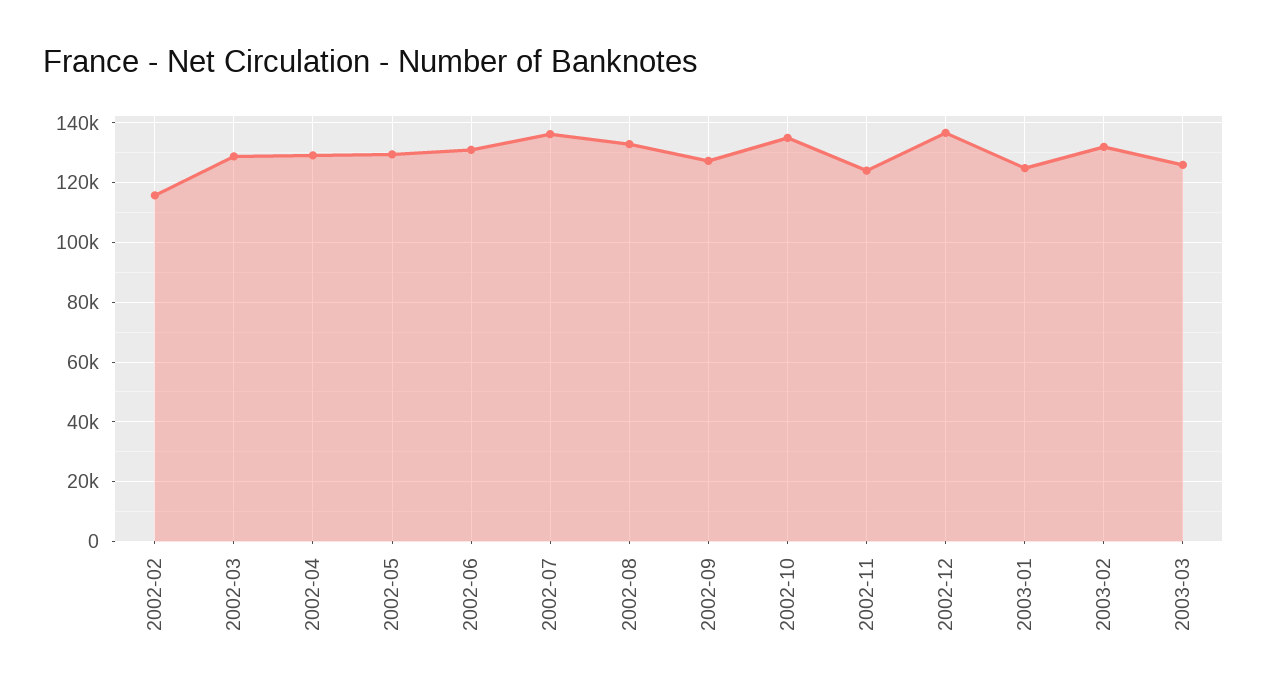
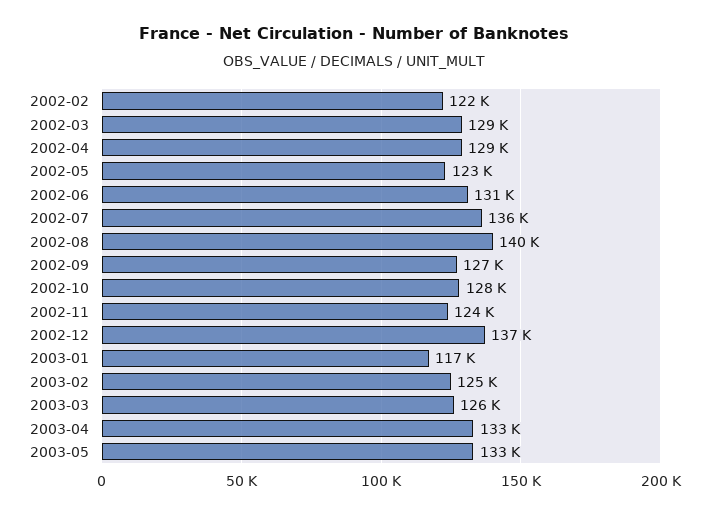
2002-02: 115000 -> 122000
2002-05: 130000 -> 123000
2002-08: 132500 -> 140000
2002-10: 135000 -> 128000
2003-01: 125000 -> 117000
2003-02: 132500 -> 125000
2003-04: none -> 133000
2003-05: none -> 133000

